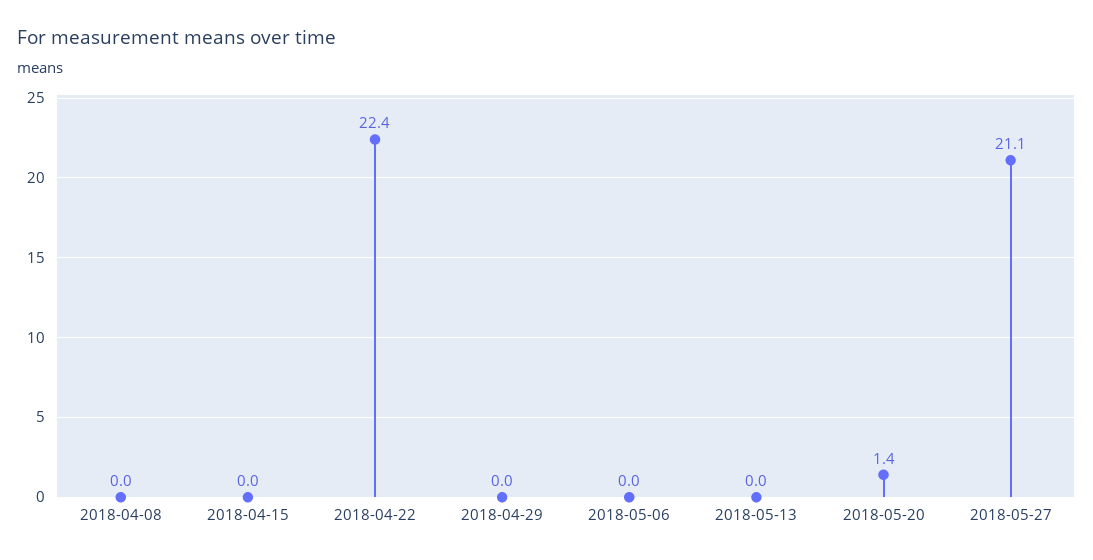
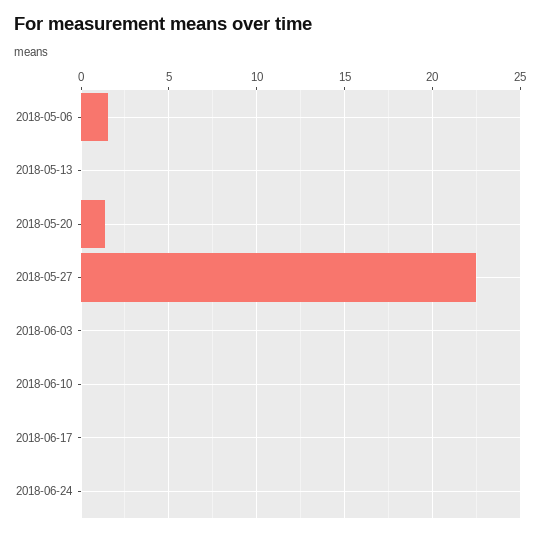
2018-04-08: 0 -> none
2018-04-15: 0 -> none
2018-04-22: 22.4 -> none
2018-04-29: 0 -> none
2018-05-06: 0 -> 1.5
2018-05-27: 21.1 -> 22.5
2018-06-03: none -> 0
2018-06-10: none -> 0
2018-06-17: none -> 0
2018-06-24: none -> 0

